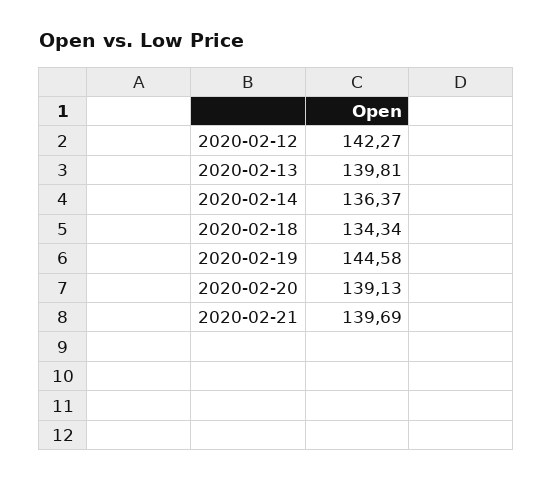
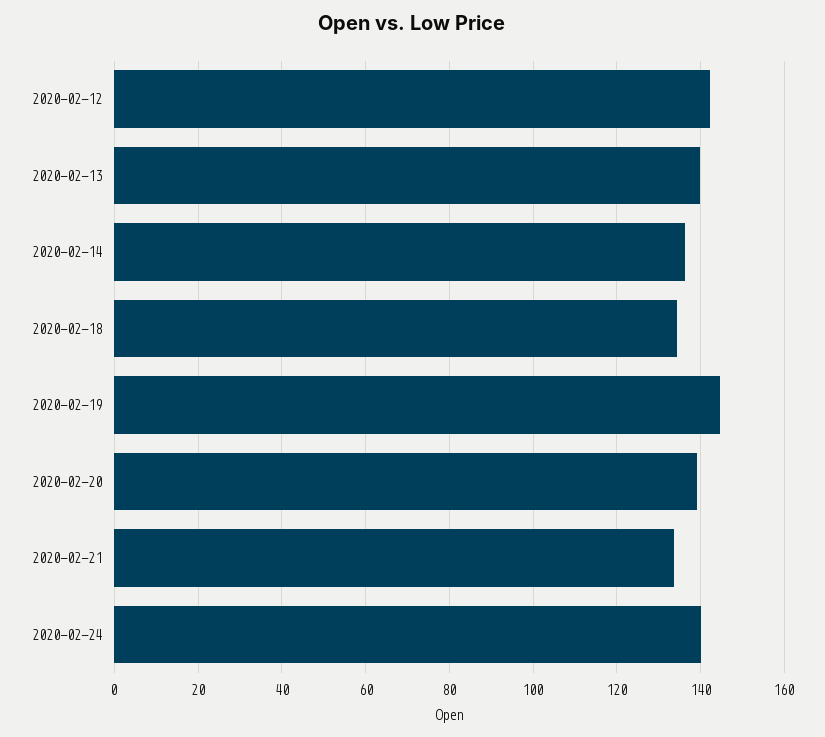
2020-02-21: 139.69 -> 134
2020-02-24: none -> 140

